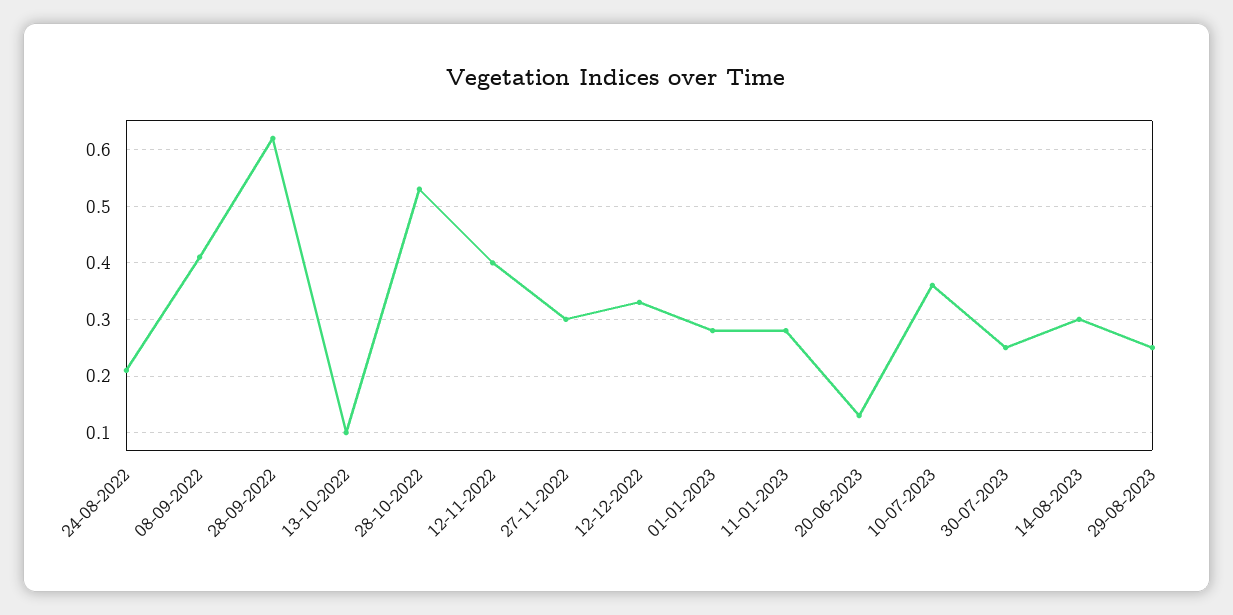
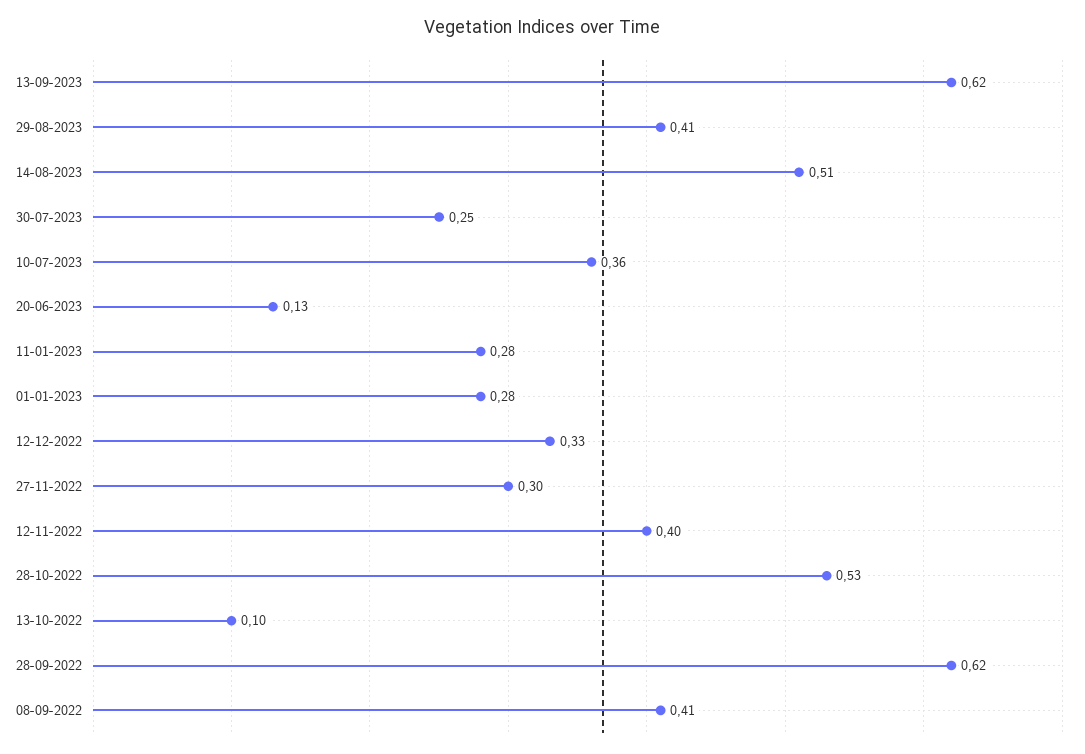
24-08-2022: 0.2 -> none
14-08-2023: 0.3 -> 0.51
29-08-2023: 0.25 -> 0.41
13-09-2023: none -> 0.62

